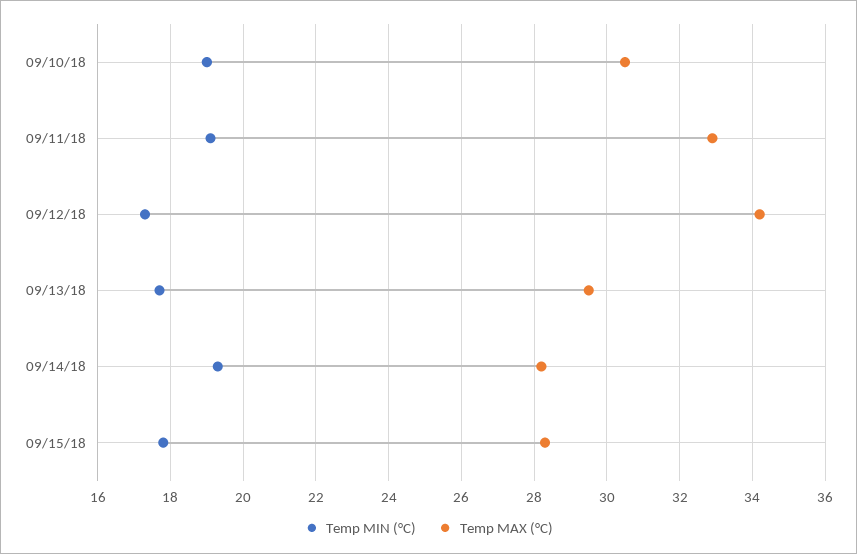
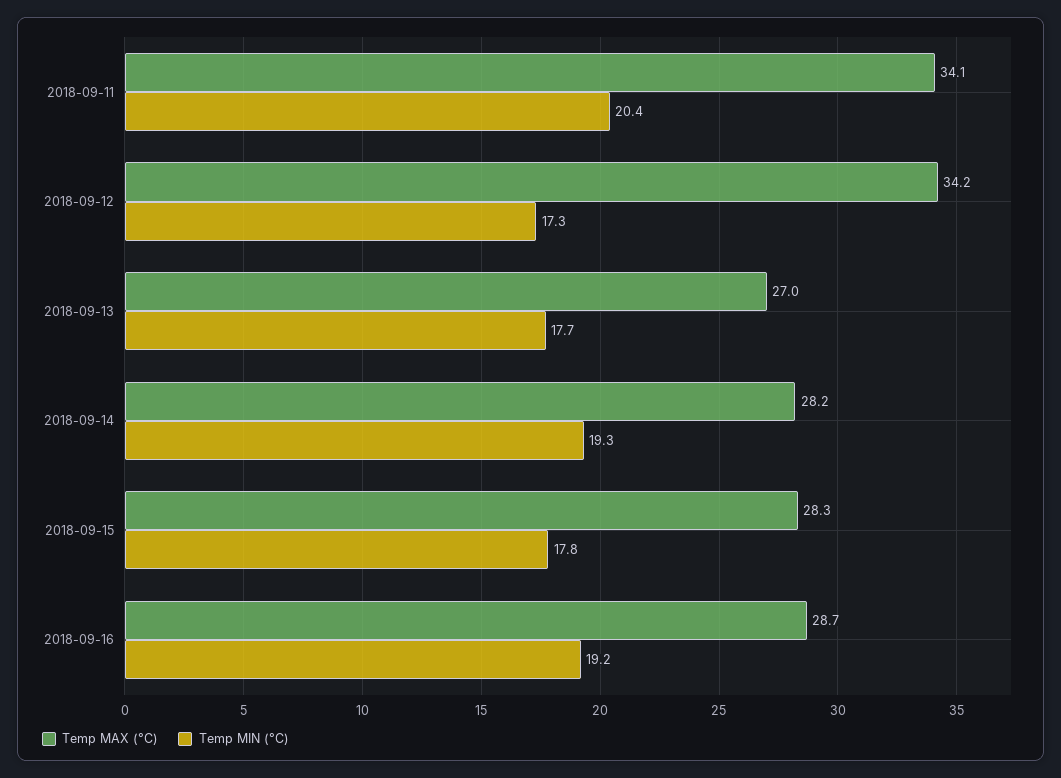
Temp MIN (°C), 09/10/18: 19 -> none
Temp MAX (°C), 09/10/18: 30.5 -> none
Temp MIN (°C), 09/11/18: 19 -> 20.4
Temp MAX (°C), 09/11/18: 33 -> 34.1
Temp MAX (°C), 09/13/18: 29.5 -> 27
Temp MAX (°C), 2018-09-16: none -> 28.7
Temp MIN (°C), 2018-09-16: none -> 19.2

